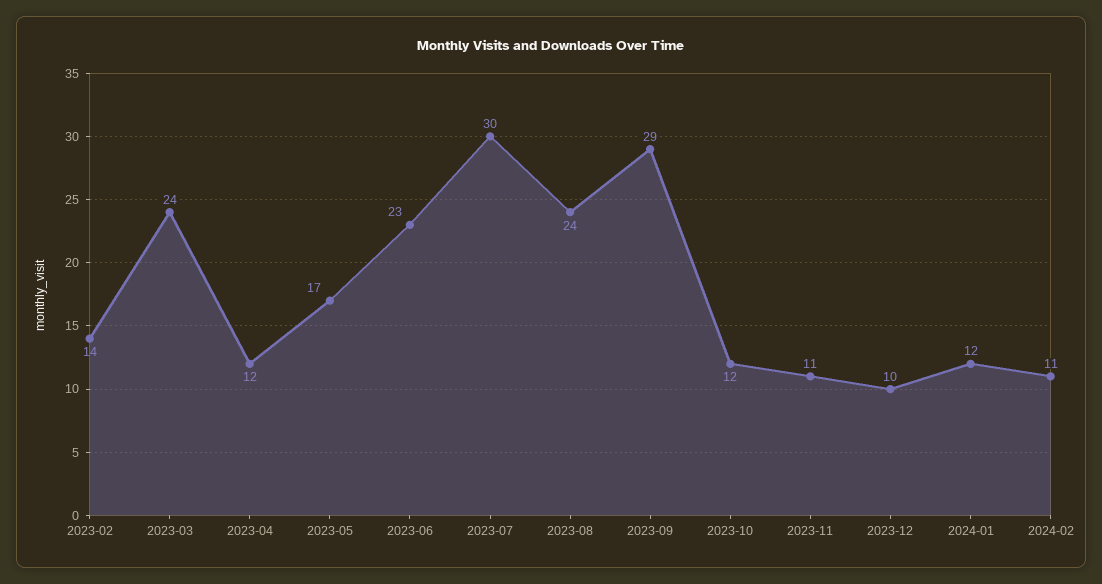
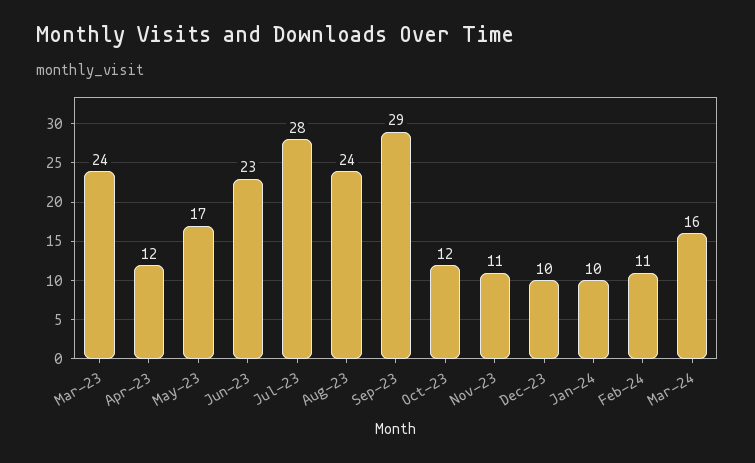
2023-02: 14 -> none
2023-07: 30 -> 28
2024-01: 12 -> 10
Mar-24: none -> 16

